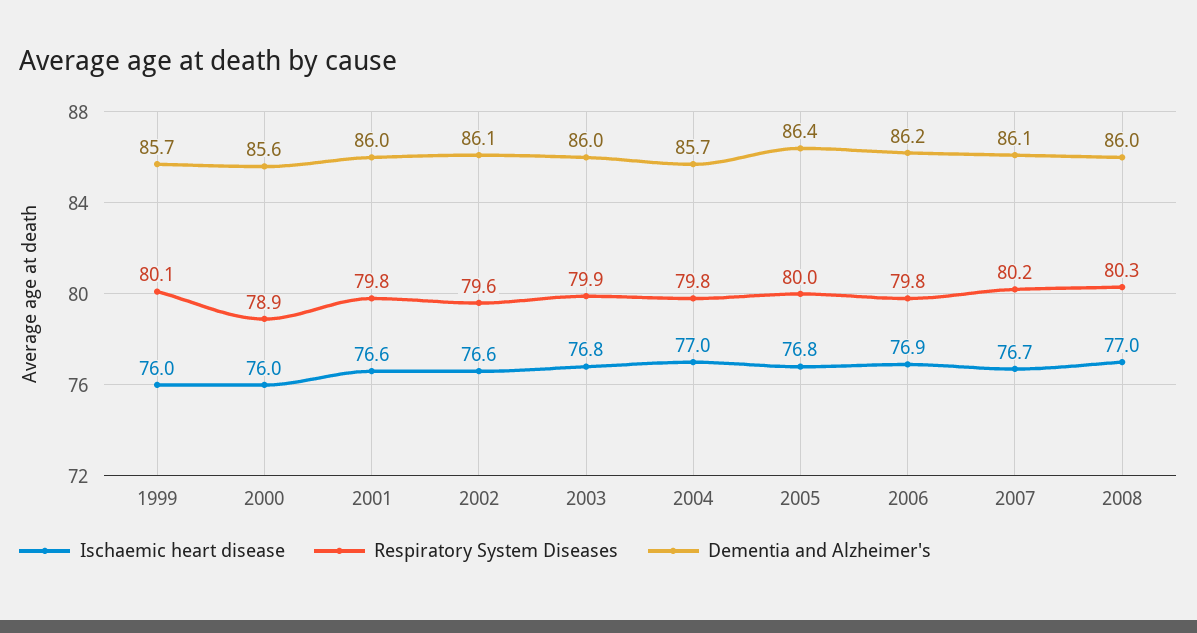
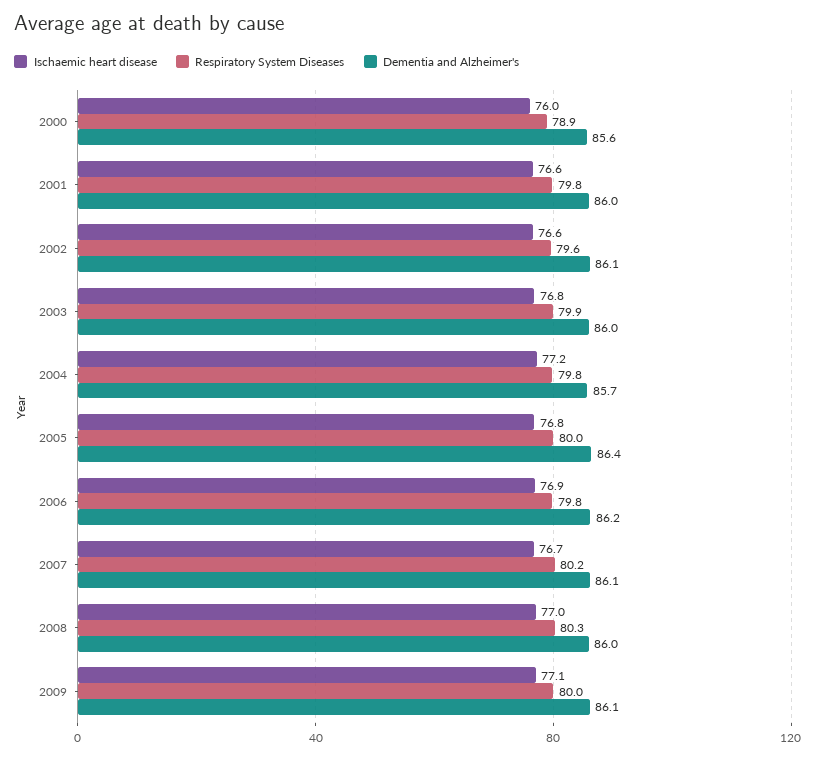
Ischaemic heart disease, 1999: 76 -> none
Respiratory System Diseases, 1999: 80.1 -> none
Dementia and Alzheimer's, 1999: 85.7 -> none
Ischaemic heart disease, 2004: 77 -> 77.2
Ischaemic heart disease, 2009: none -> 77.1
Respiratory System Diseases, 2009: none -> 80
Dementia and Alzheimer's, 2009: none -> 86.1

